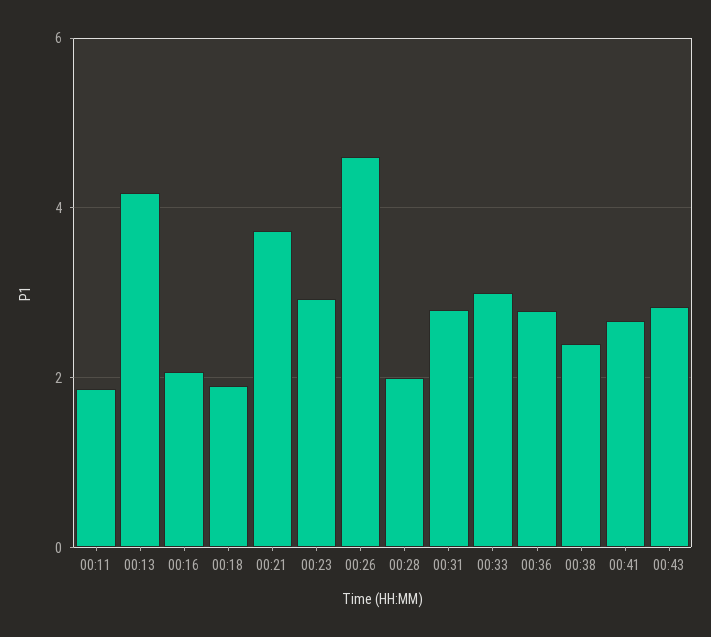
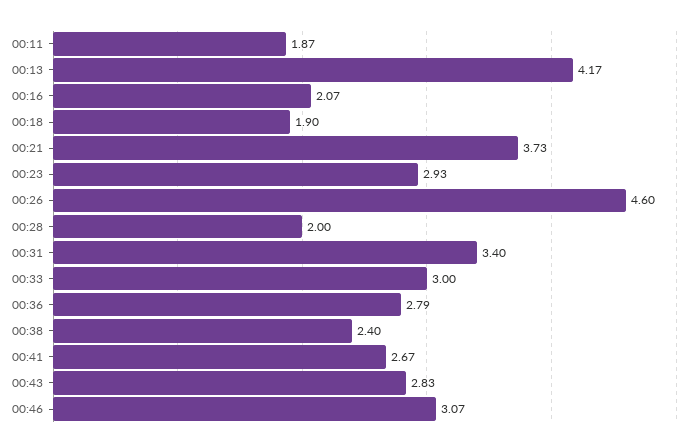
00:31: 2.8 -> 3.4
00:46: none -> 3.07

